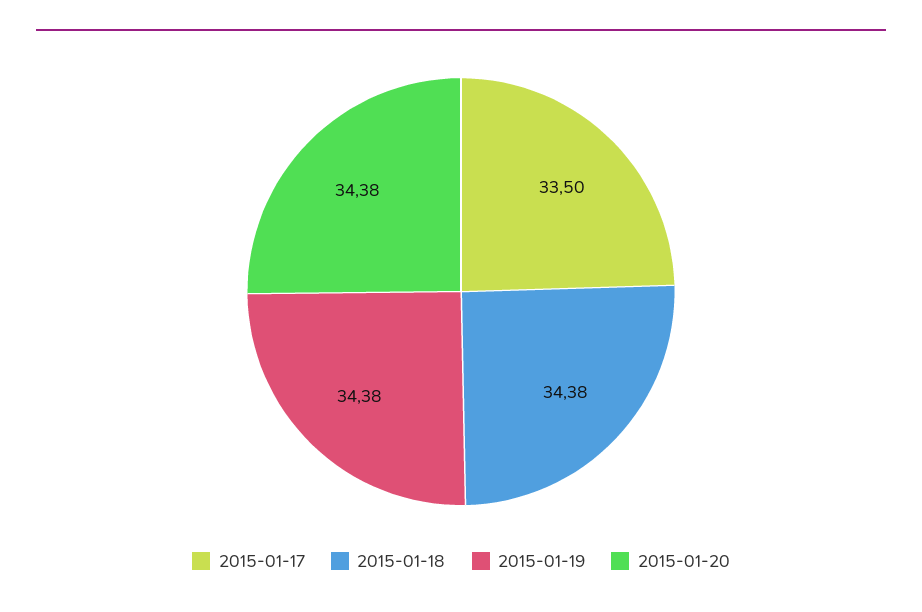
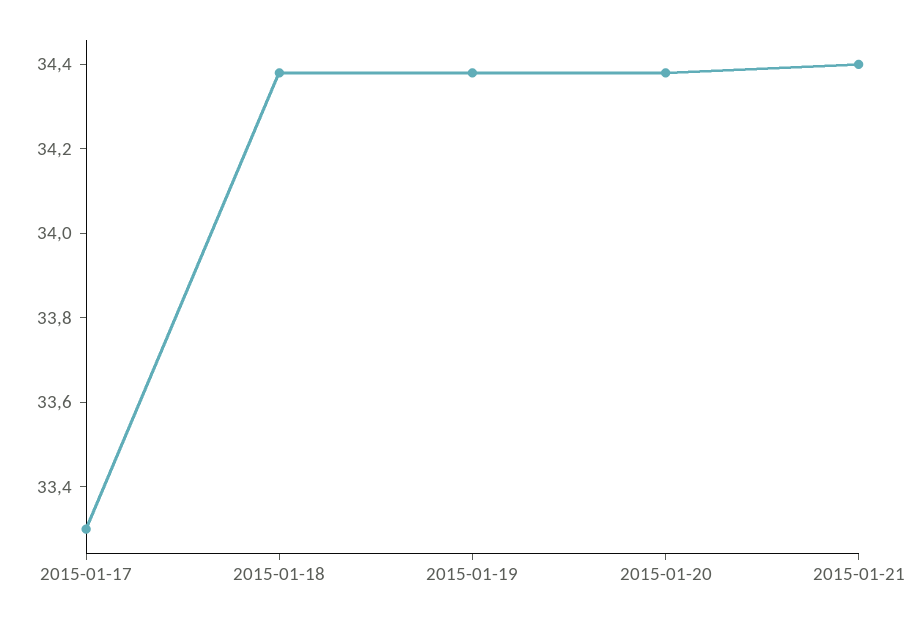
2015-01-17: 33.5 -> 33.3
2015-01-21: none -> 34.4

